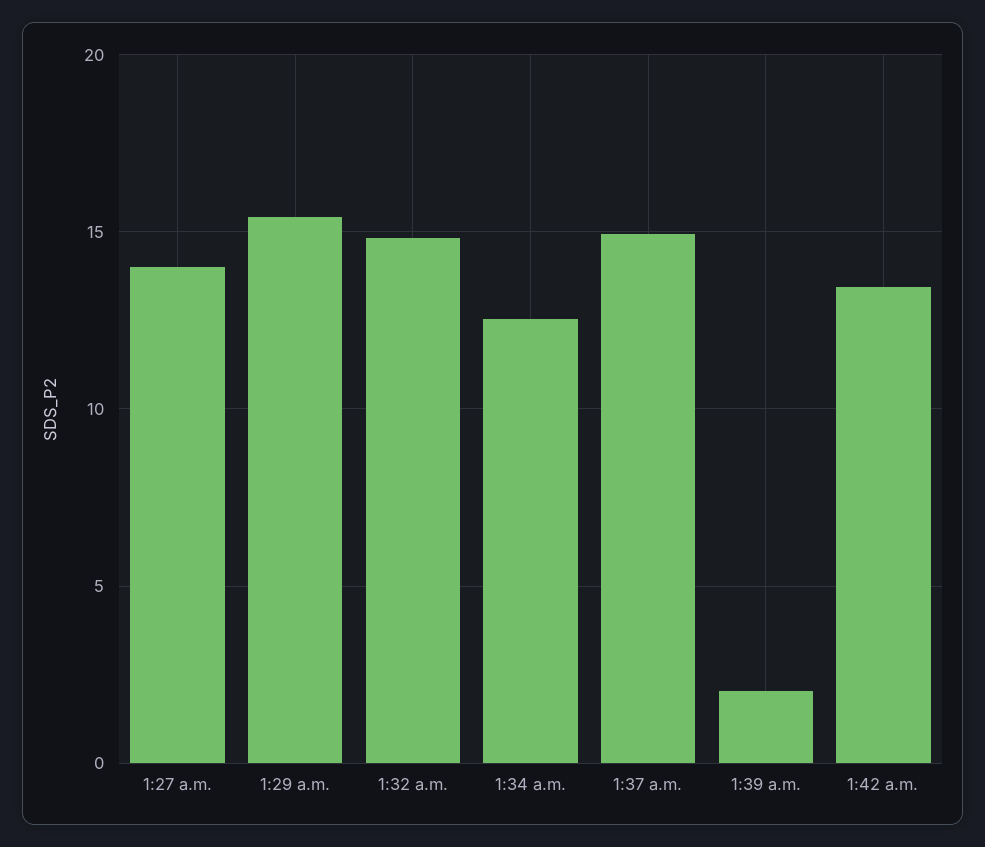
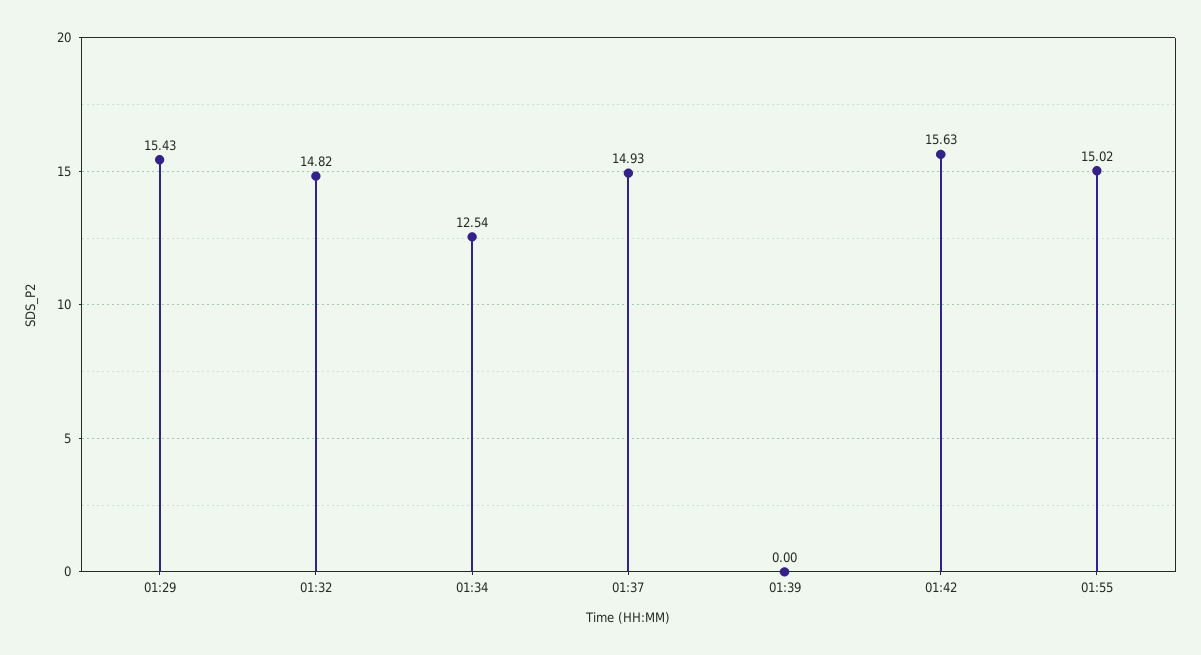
1:27 a.m.: 14 -> none
1:39 a.m.: 2 -> 0
1:42 a.m.: 13.5 -> 15.63
01:55: none -> 15.02

